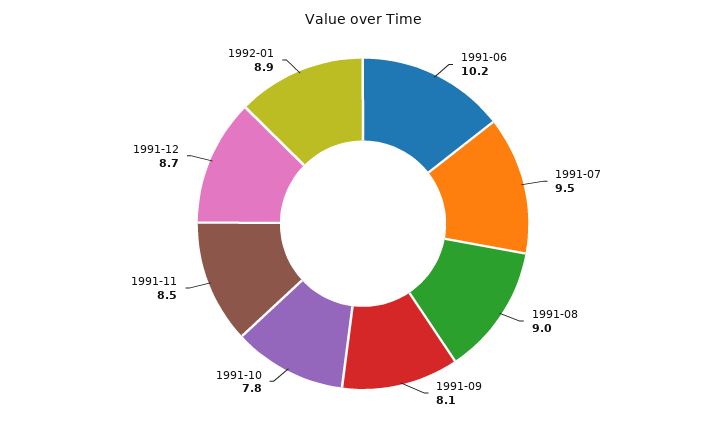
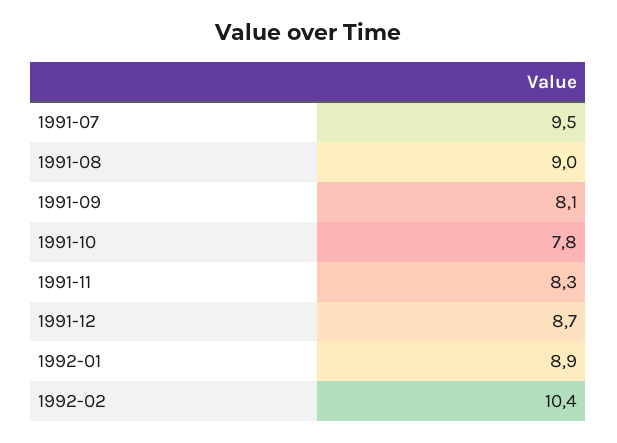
1991-06: 10.2 -> none
1991-11: 8.5 -> 8.3
1992-02: none -> 10.4

